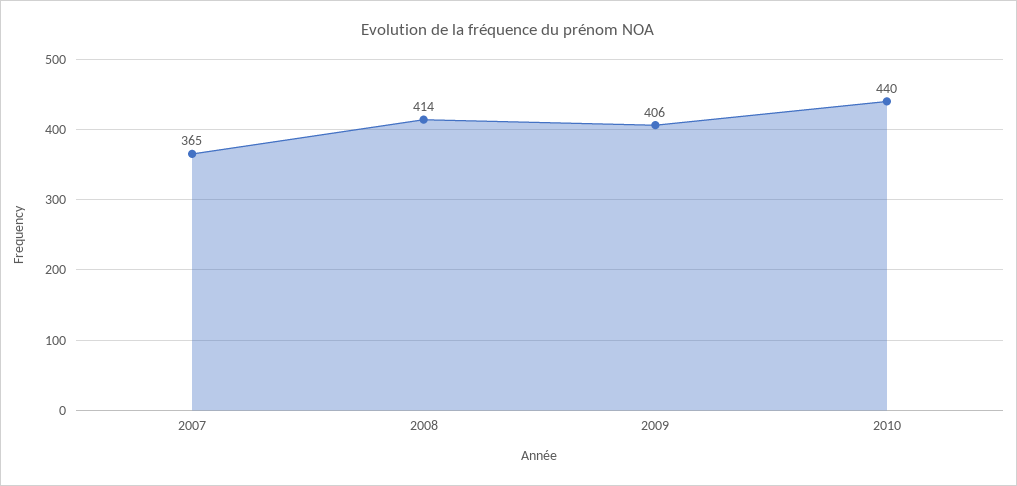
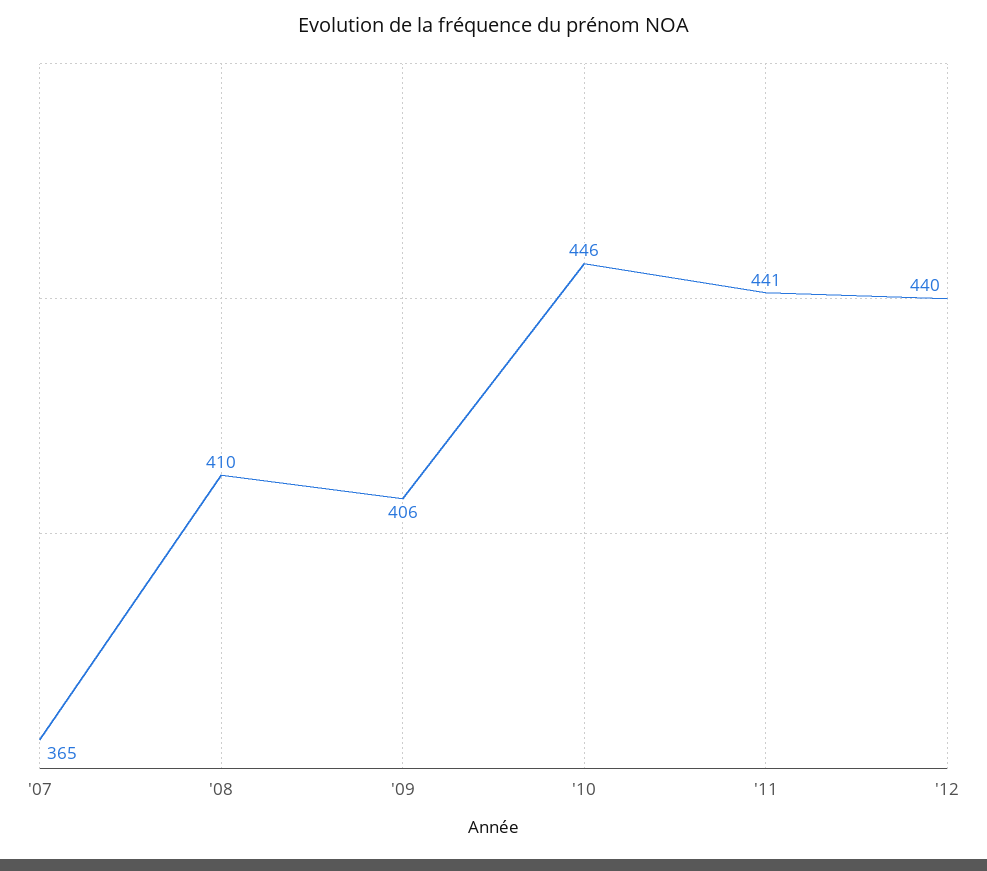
2008: 414 -> 410
2010: 440 -> 446
'11: none -> 441
'12: none -> 440

